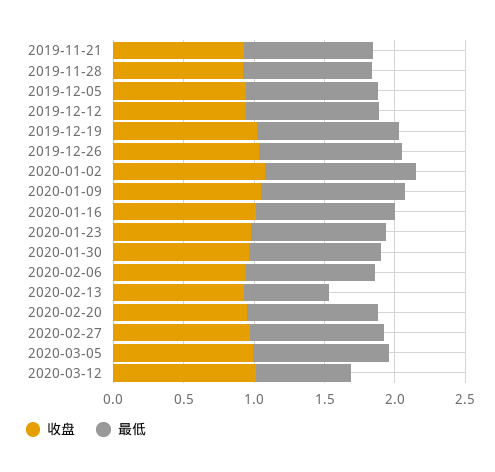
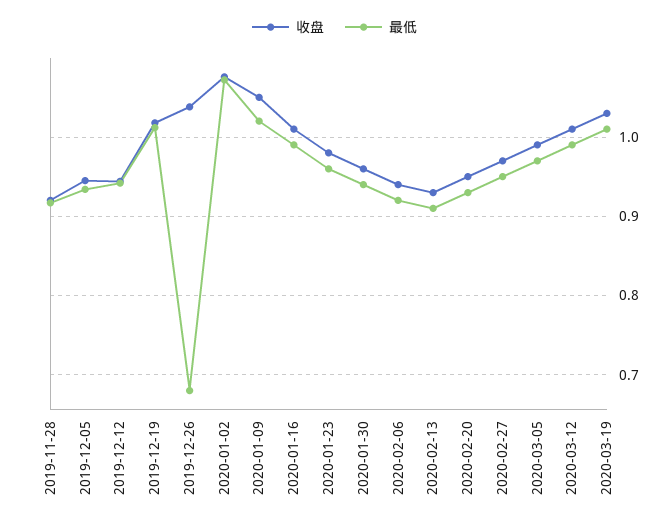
收盘, 2019-11-21: 0.9 -> none
最低, 2019-11-21: 0.9 -> none
最低, 2019-12-26: 1 -> 0.68
最低, 2020-02-13: 0.6 -> 0.91
最低, 2020-03-12: 0.7 -> 0.99
收盘, 2020-03-19: none -> 1.03
最低, 2020-03-19: none -> 1.01

